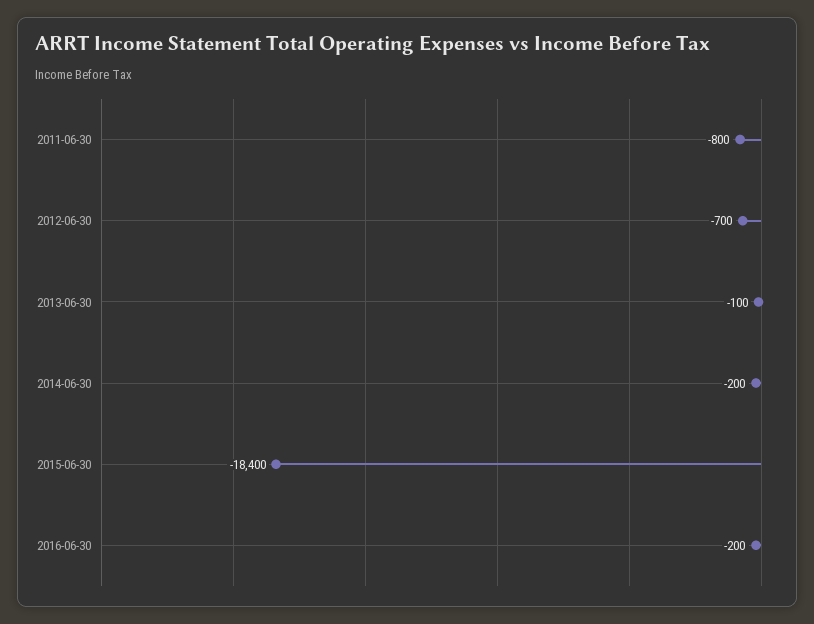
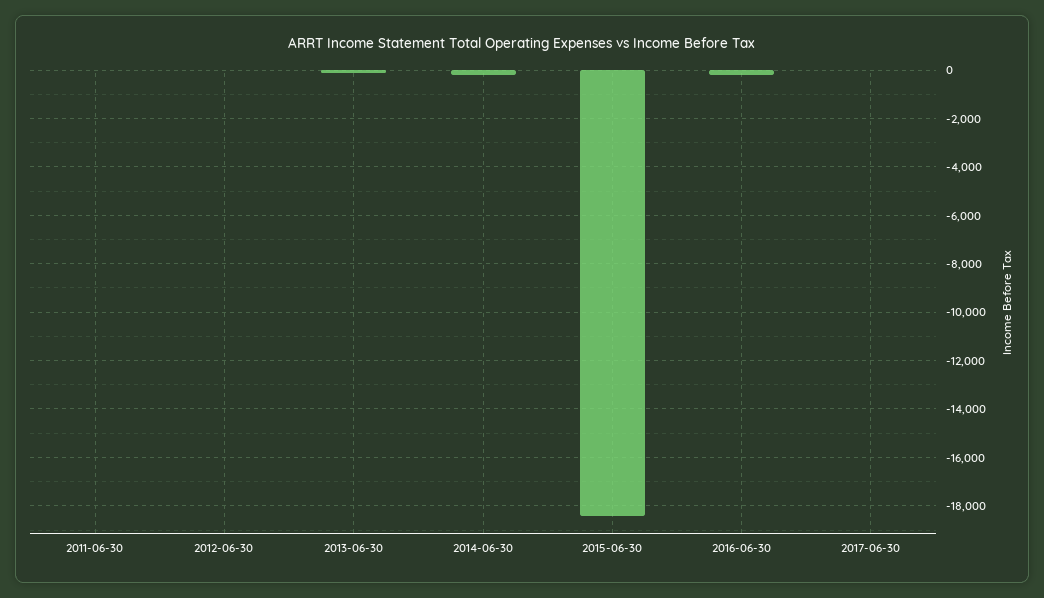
2011-06-30: -800 -> 0
2012-06-30: -700 -> 0
2017-06-30: none -> 0

